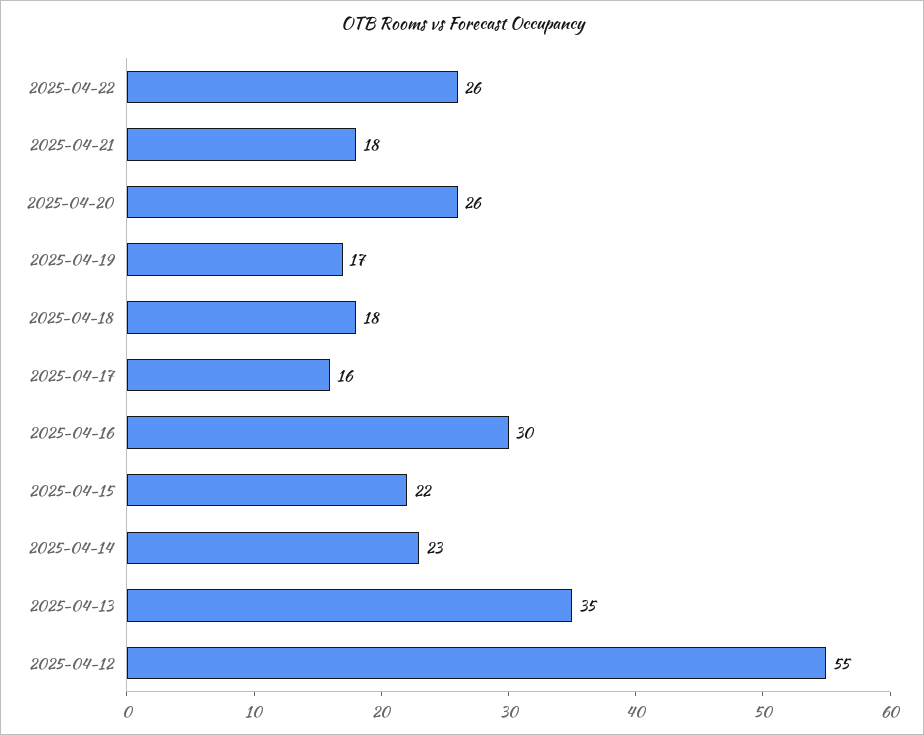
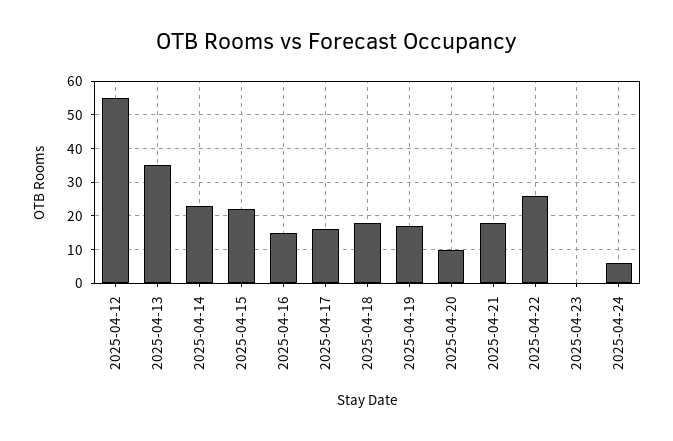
2025-04-20: 26 -> 10
2025-04-16: 30 -> 15
2025-04-23: none -> 0
2025-04-24: none -> 5

